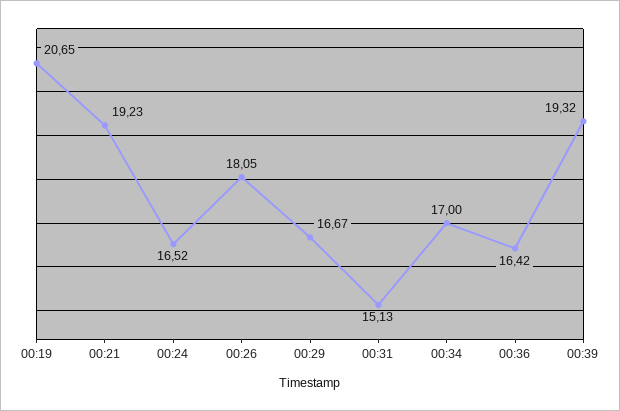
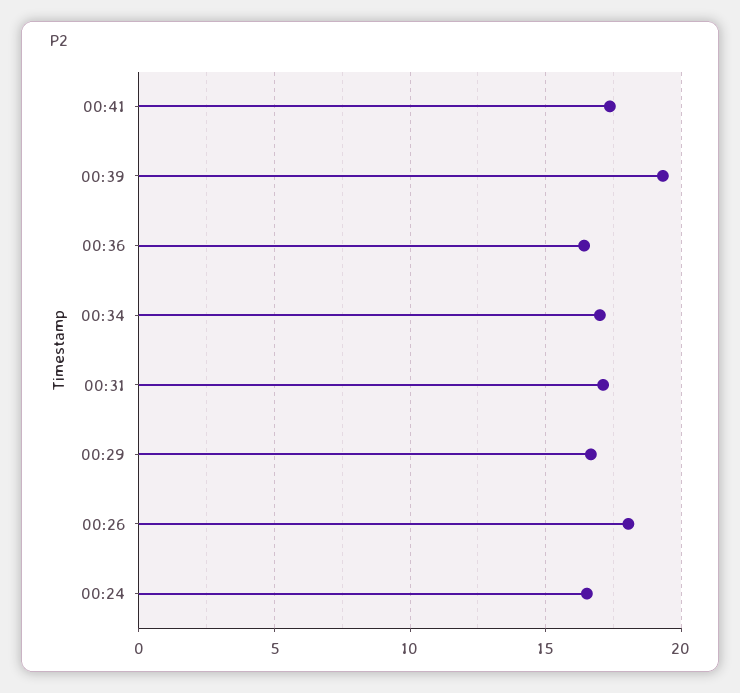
00:19: 20.65 -> none
00:21: 19.23 -> none
00:31: 15.13 -> 17
00:41: none -> 17.5

